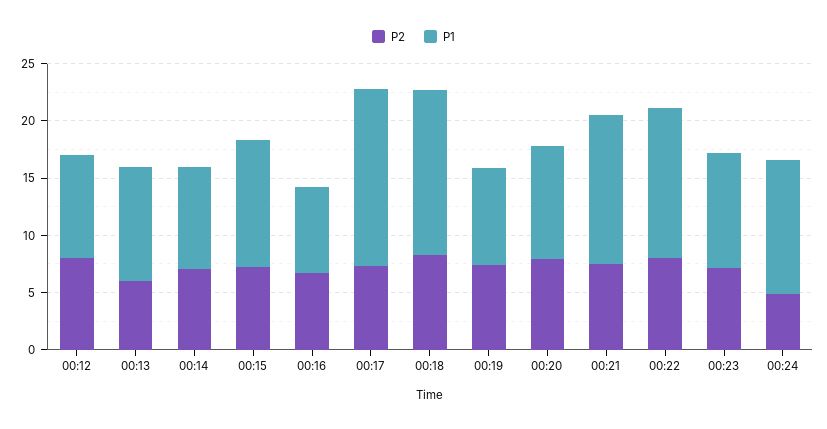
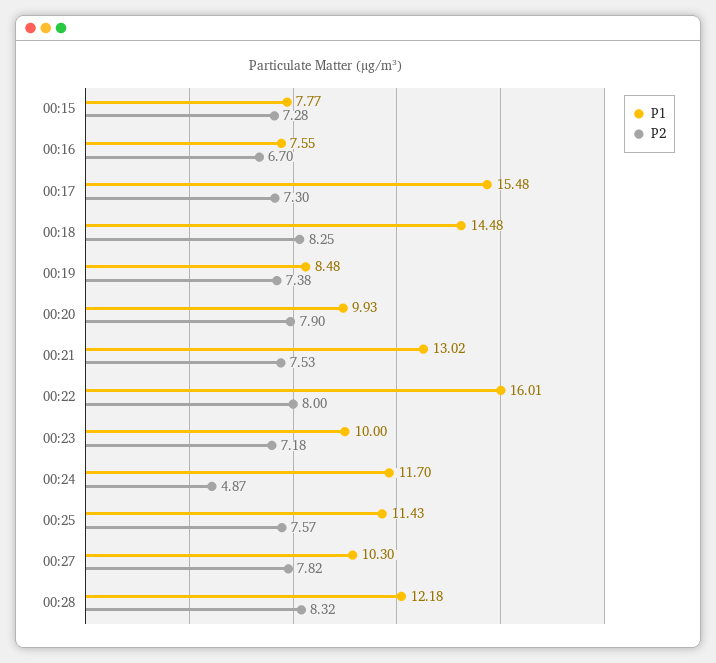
P2, 00:12: 8 -> none
P1, 00:12: 9 -> none
P2, 00:13: 6 -> none
P1, 00:13: 10 -> none
P2, 00:14: 7 -> none
P1, 00:14: 9 -> none
P1, 00:15: 11 -> 7.77
P1, 00:22: 13 -> 16.01
P1, 00:25: none -> 11.43
P2, 00:25: none -> 7.57
P1, 00:27: none -> 10.3
P2, 00:27: none -> 7.82
P1, 00:28: none -> 12.18
P2, 00:28: none -> 8.32

